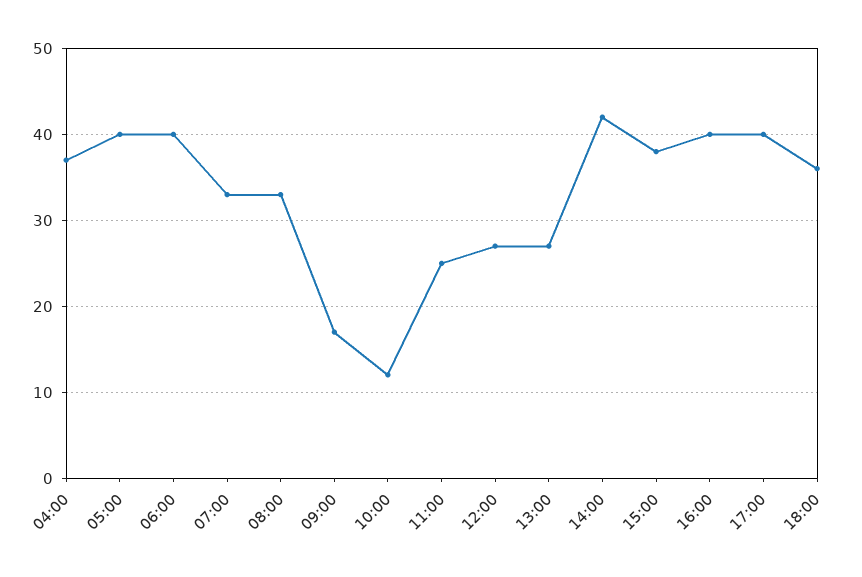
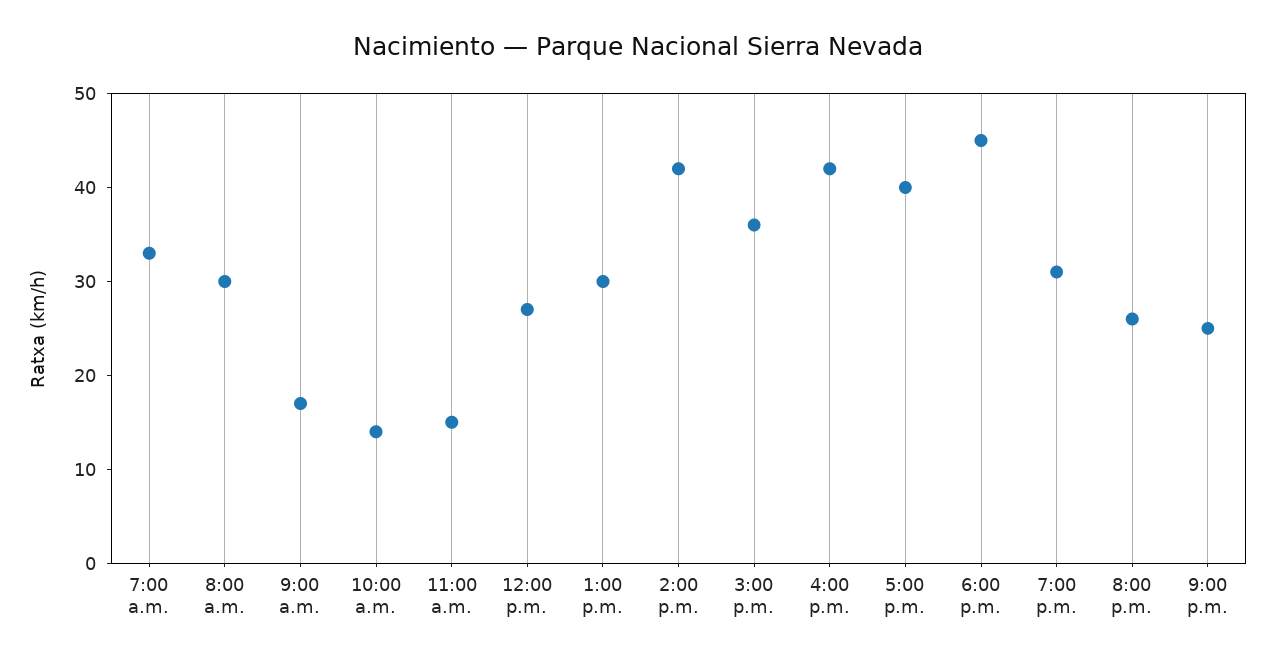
04:00: 37 -> none
05:00: 40 -> none
06:00: 40 -> none
08:00: 33 -> 30
10:00: 12 -> 14
11:00: 25 -> 15
13:00: 27 -> 30
15:00: 38 -> 36
16:00: 40 -> 42
18:00: 36 -> 45
7:00 p.m.: none -> 31
8:00 p.m.: none -> 26
9:00 p.m.: none -> 25

